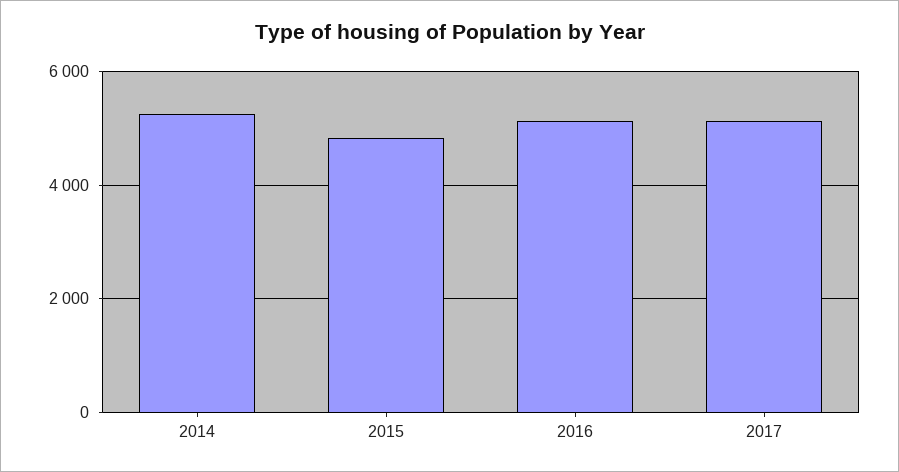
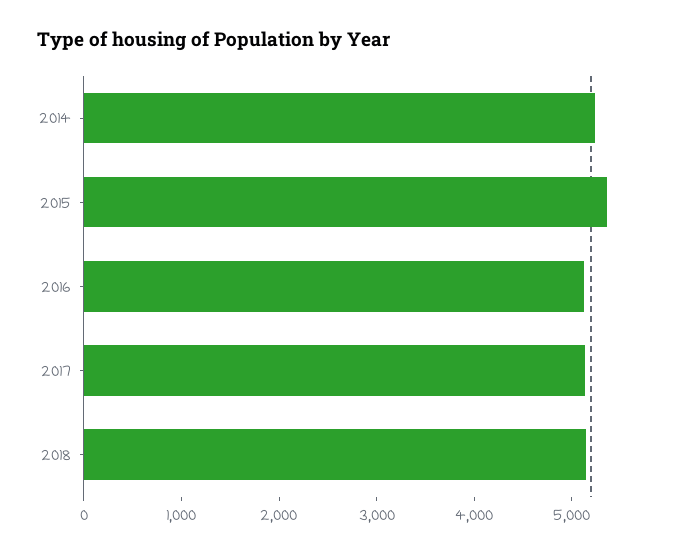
2015: 4800 -> 5400
2018: none -> 5200

